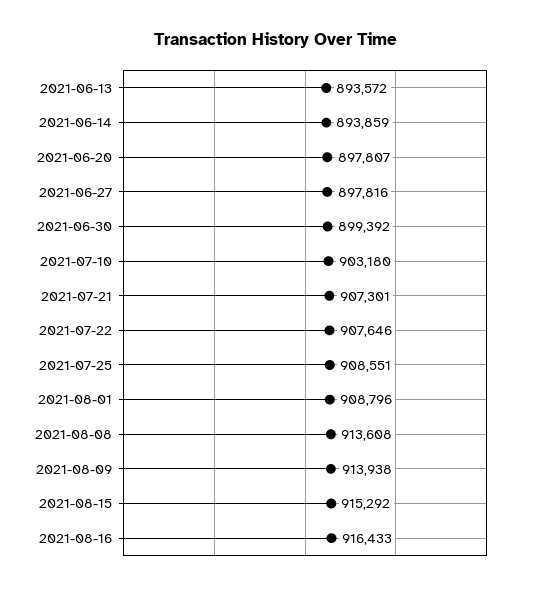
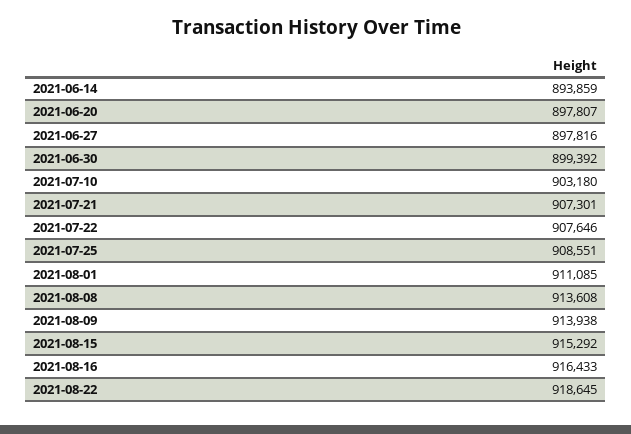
2021-06-13: 893572 -> none
2021-08-01: 908796 -> 911085
2021-08-22: none -> 918645

